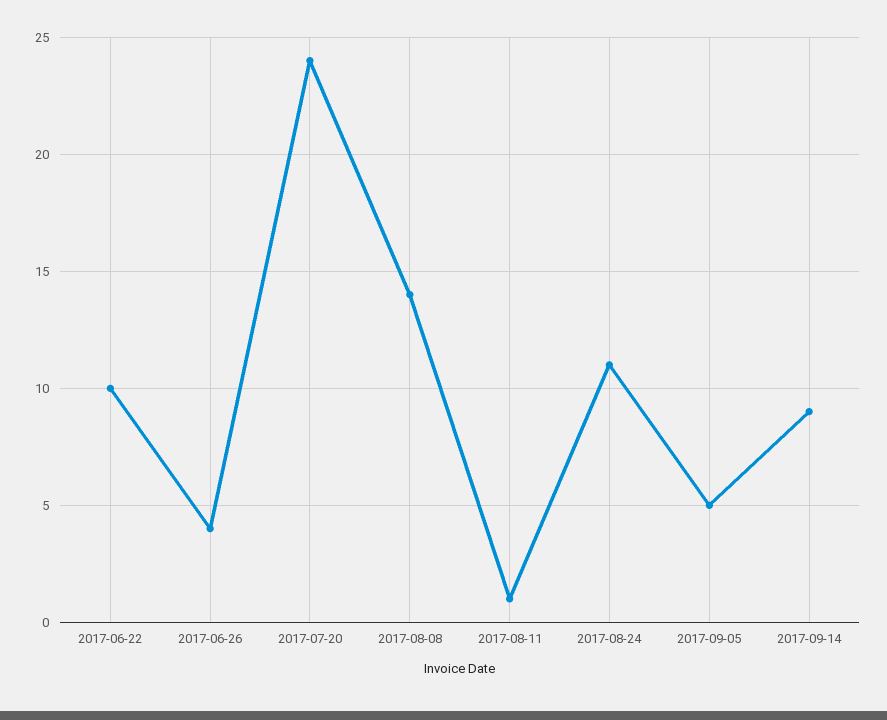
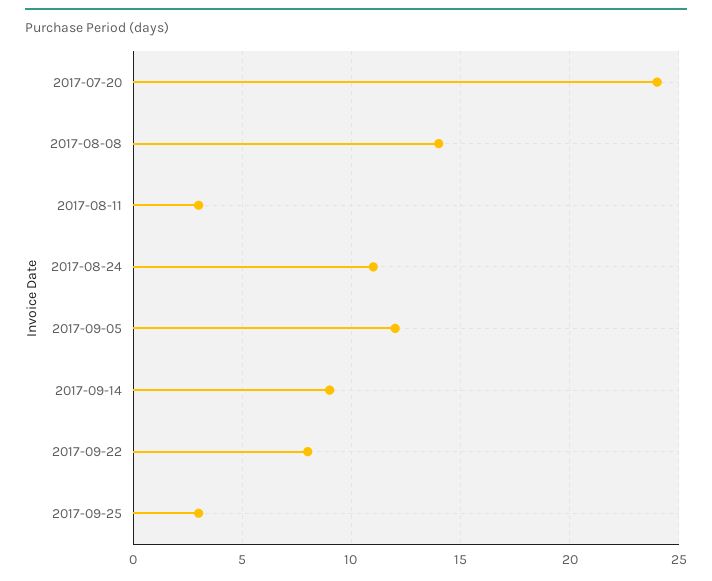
2017-06-22: 10 -> none
2017-06-26: 4 -> none
2017-08-11: 1 -> 3
2017-09-05: 5 -> 12
2017-09-22: none -> 8
2017-09-25: none -> 3

